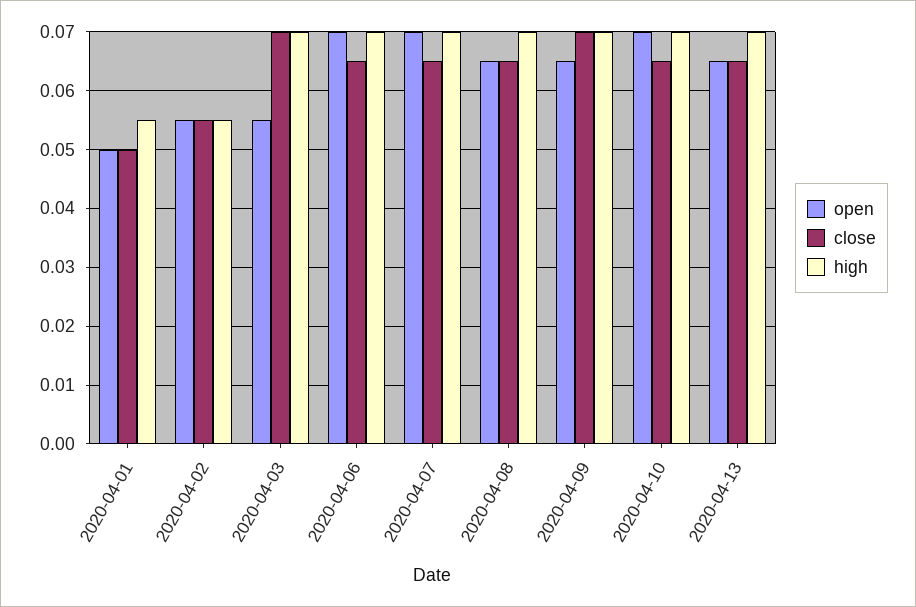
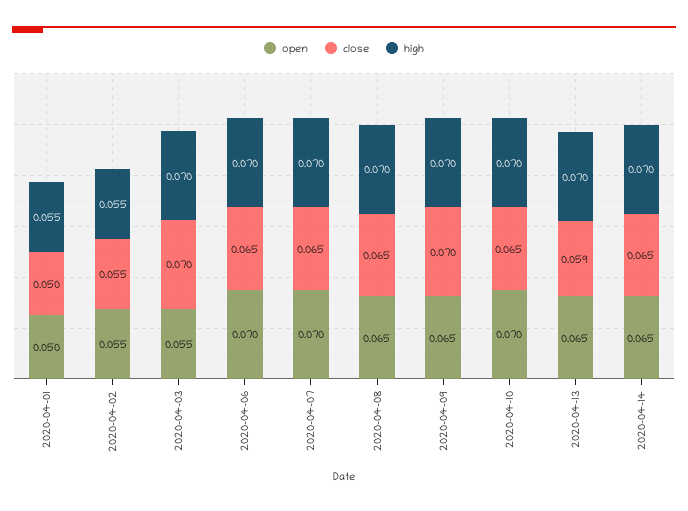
close, 2020-04-13: 0.065 -> 0.059
open, 2020-04-14: none -> 0.065
close, 2020-04-14: none -> 0.065
high, 2020-04-14: none -> 0.07

